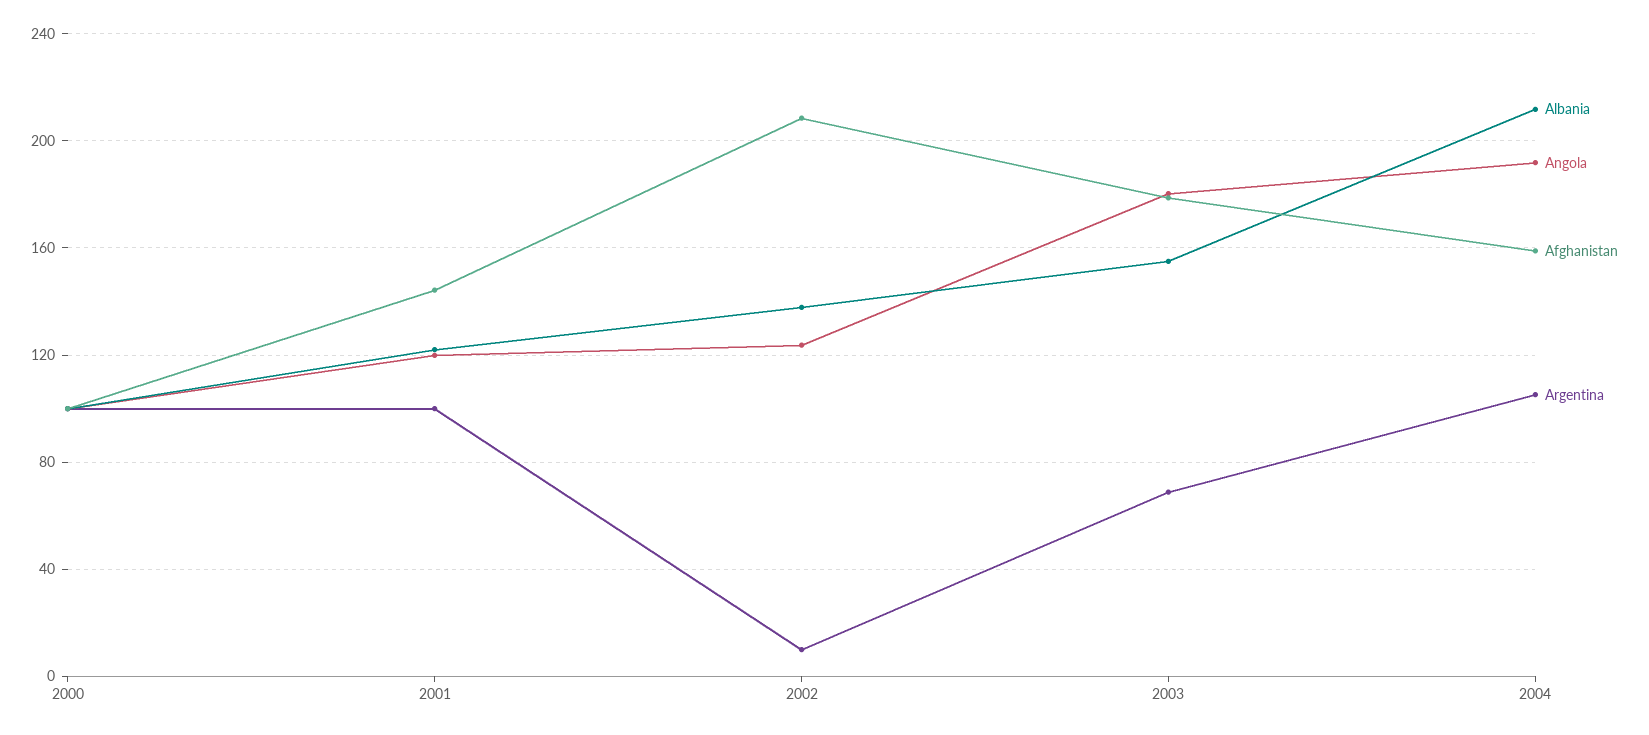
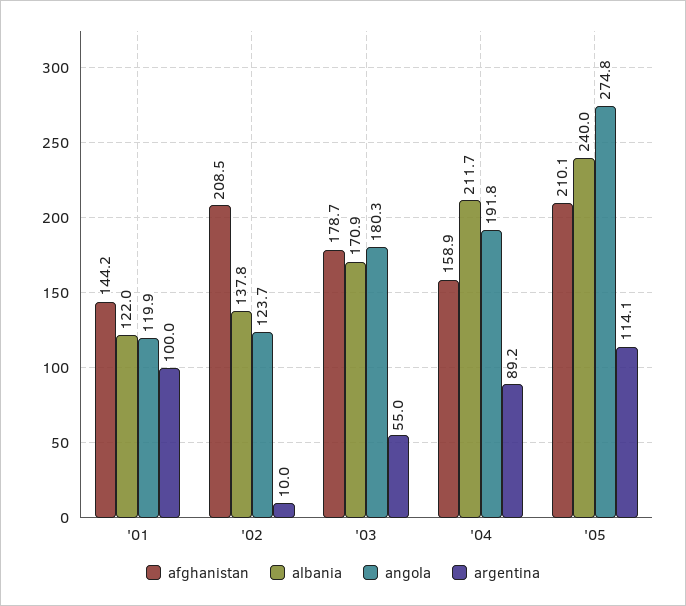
Albania, 2000: 100 -> none
Angola, 2000: 100 -> none
Afghanistan, 2000: 100 -> none
Argentina, 2000: 100 -> none
Albania, 2003: 155 -> 170.9
Argentina, 2003: 70 -> 55
Argentina, 2004: 105 -> 89.2
Afghanistan, '05: none -> 210.1
Albania, '05: none -> 240
Angola, '05: none -> 274.8
Argentina, '05: none -> 114.1

